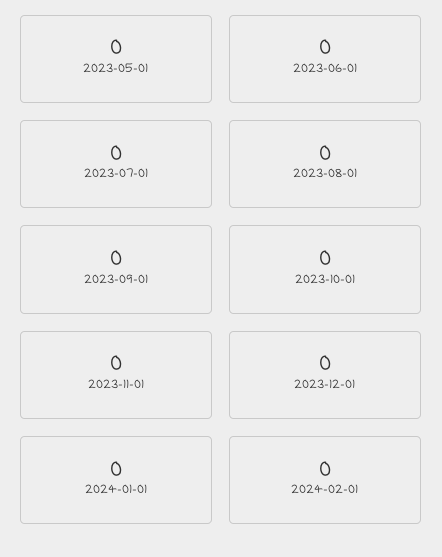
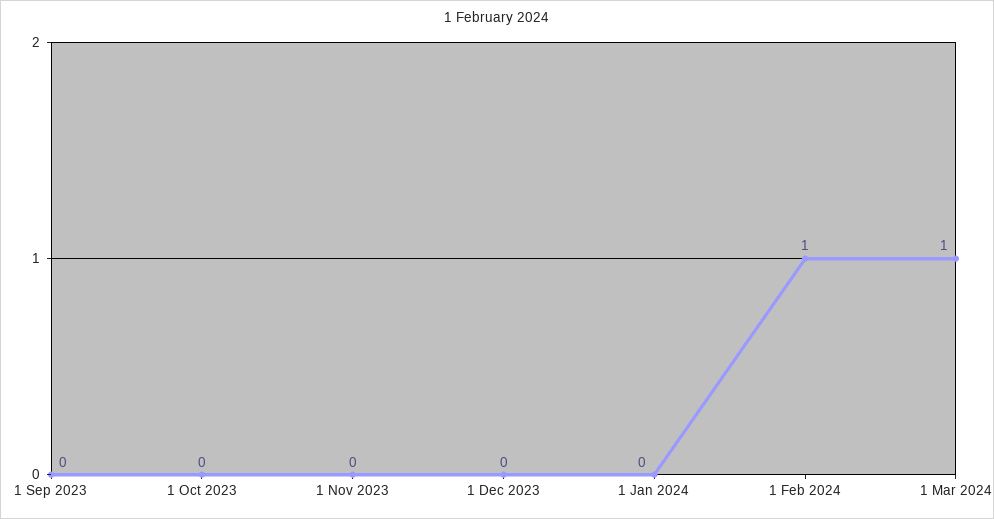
2023-05-01: 0 -> none
2023-06-01: 0 -> none
2023-07-01: 0 -> none
2023-08-01: 0 -> none
2024-02-01: 0 -> 1
1 Mar 2024: none -> 1

